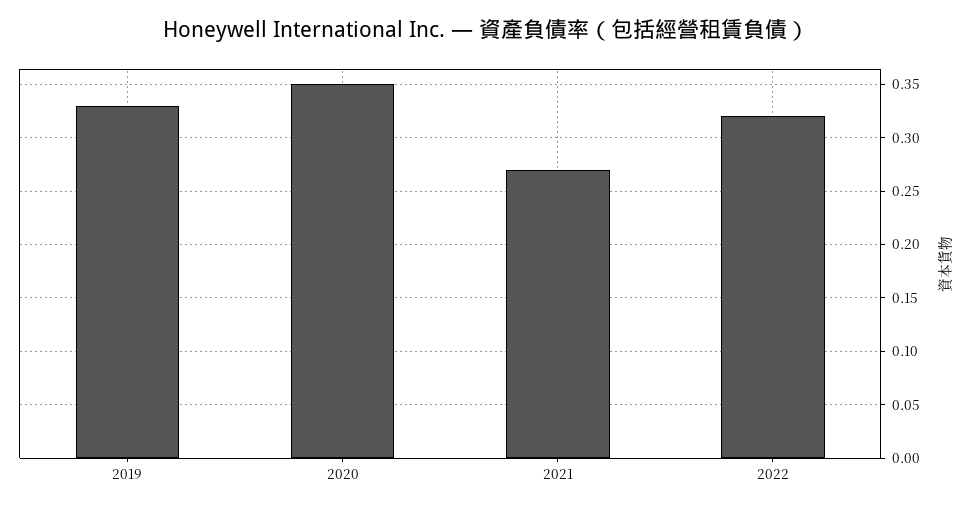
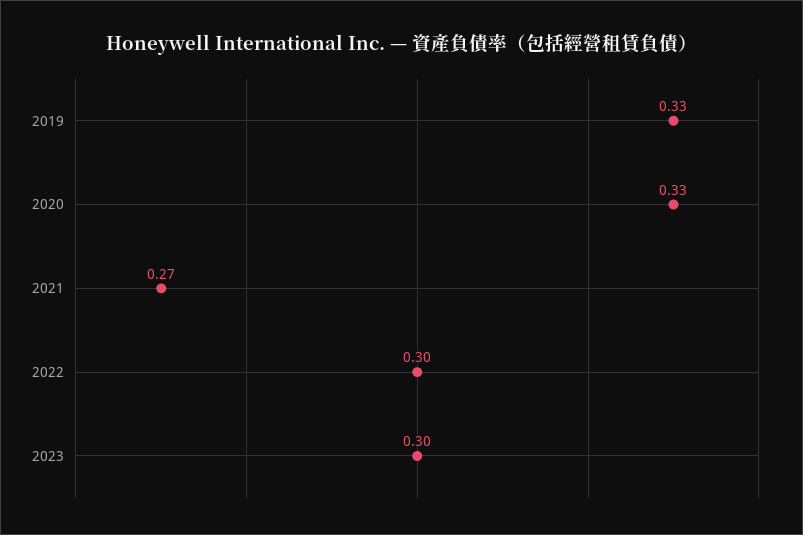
2020: 0.35 -> 0.33
2022: 0.32 -> 0.3
2023: none -> 0.3

